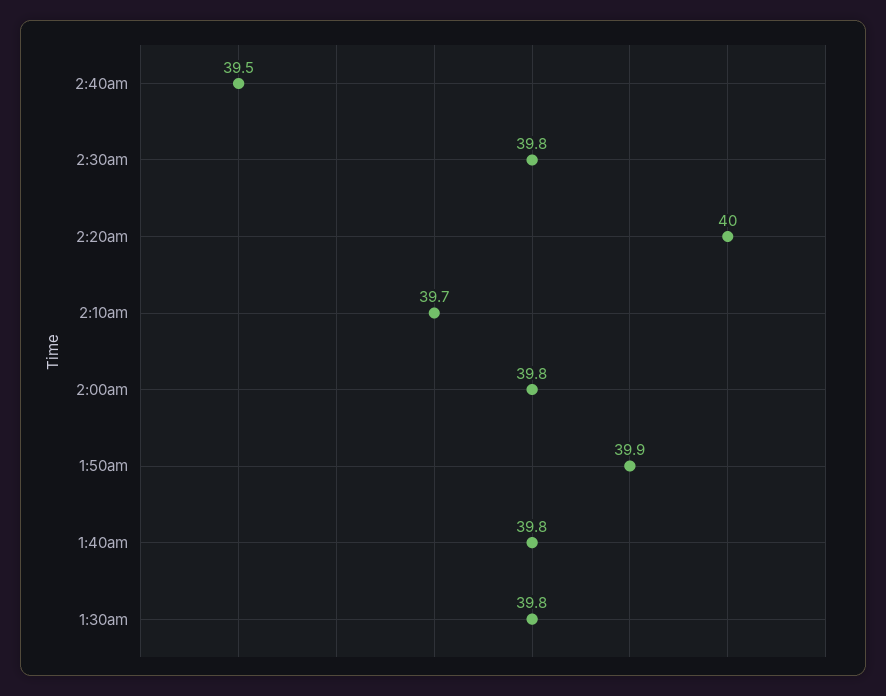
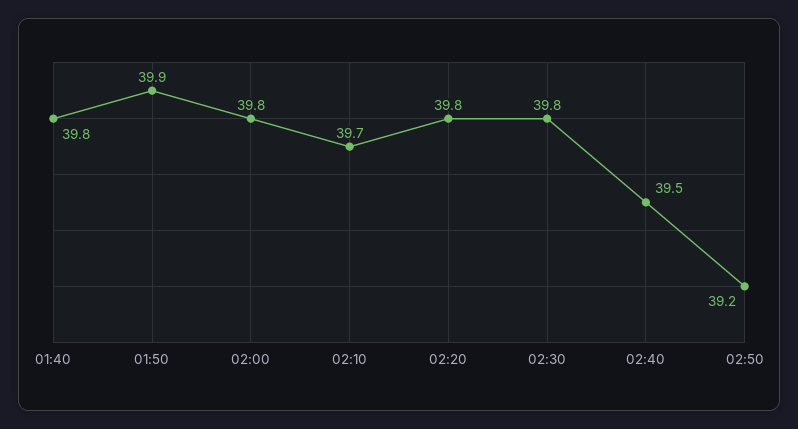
2:20am: 40 -> 39.8
1:30am: 39.8 -> none
02:50: none -> 39.2

